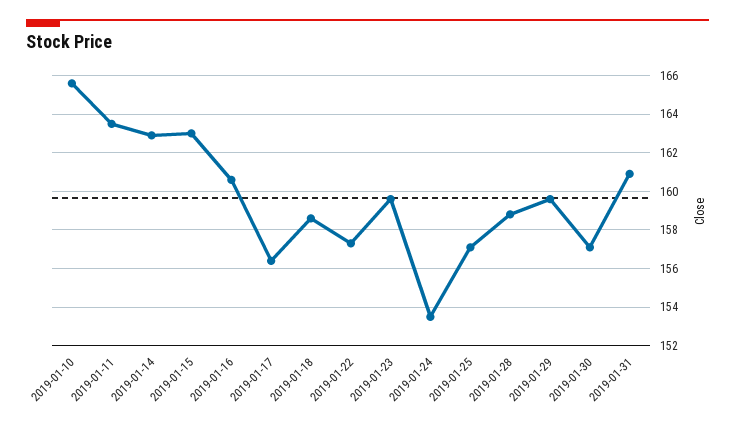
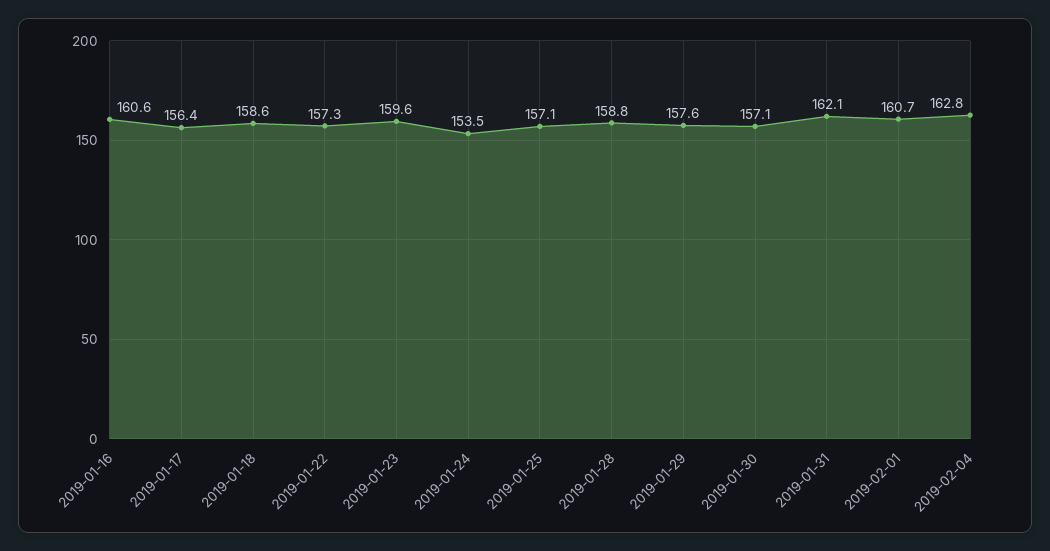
2019-01-10: 165.5 -> none
2019-01-11: 163.5 -> none
2019-01-14: 163 -> none
2019-01-15: 163 -> none
2019-01-29: 159.5 -> 157.6
2019-01-31: 161 -> 162.1
2019-02-01: none -> 160.7
2019-02-04: none -> 162.8

